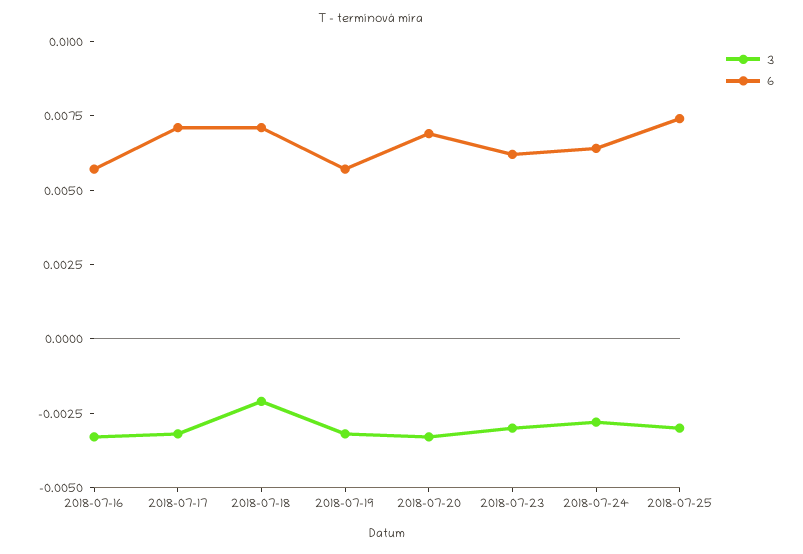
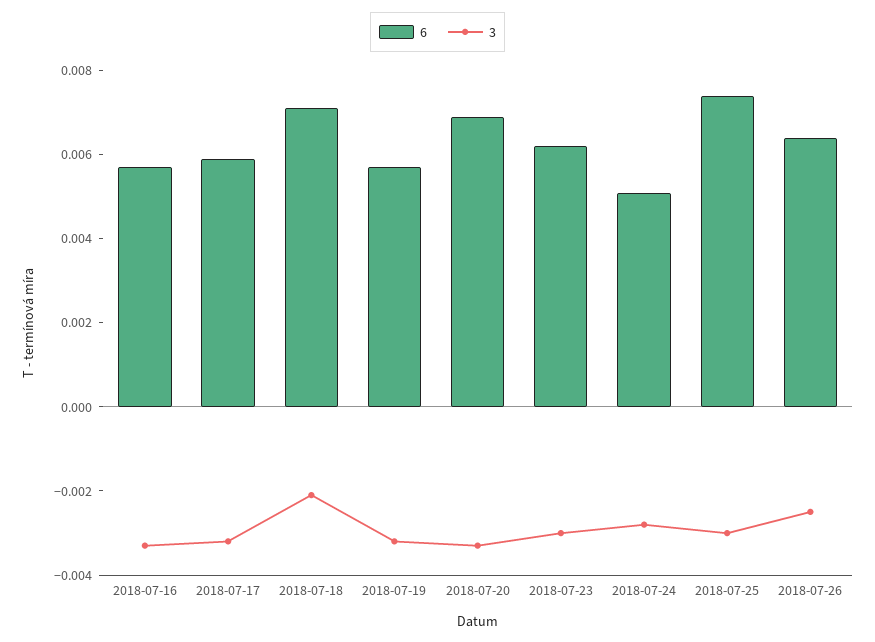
6, 2018-07-17: 0.007 -> 0.006
6, 2018-07-24: 0.0065 -> 0.005
6, 2018-07-26: none -> 0.0065
3, 2018-07-26: none -> -0.0025

